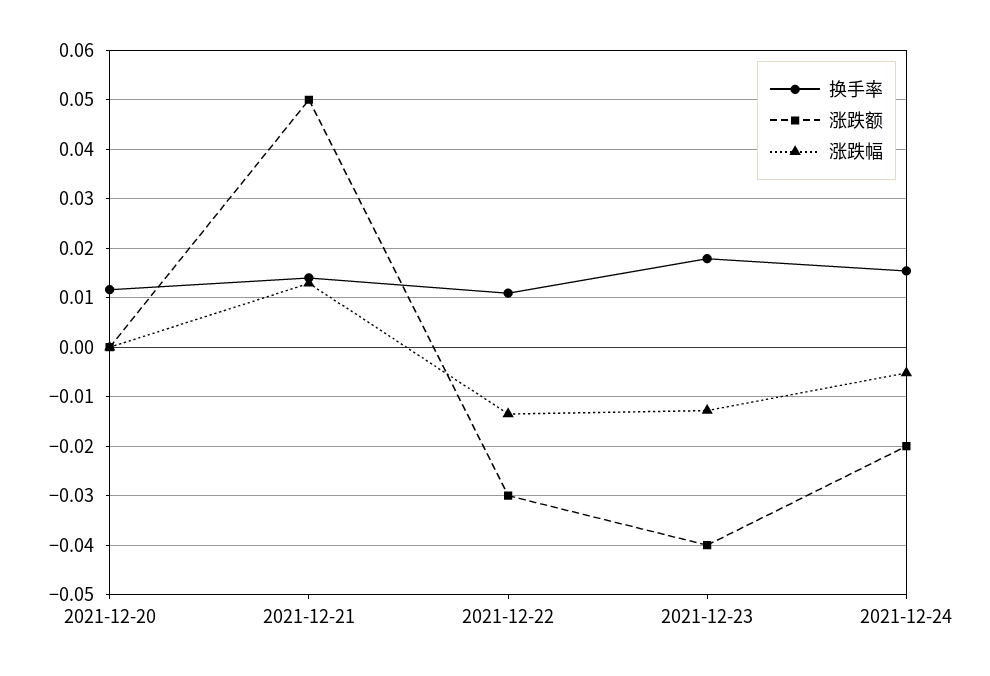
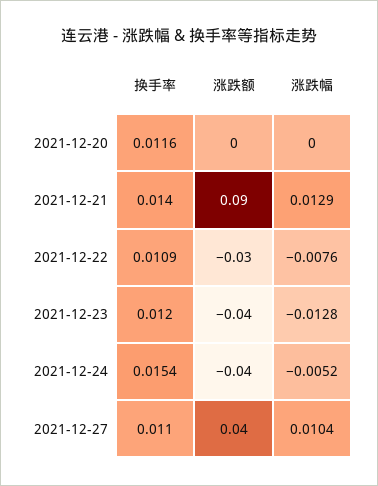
涨跌额, 2021-12-21: 0.05 -> 0.09
涨跌幅, 2021-12-22: -0.014 -> -0.0076
换手率, 2021-12-23: 0.018 -> 0.012
涨跌额, 2021-12-24: -0.02 -> -0.04
换手率, 2021-12-27: none -> 0.011
涨跌额, 2021-12-27: none -> 0.04
涨跌幅, 2021-12-27: none -> 0.0104

